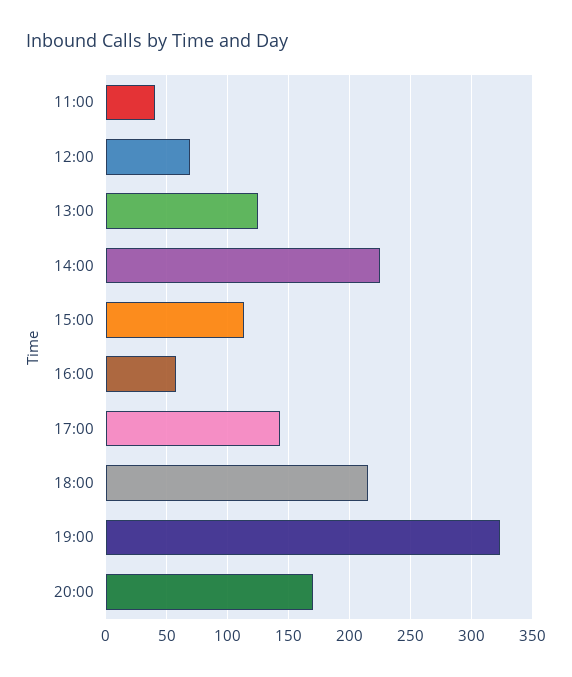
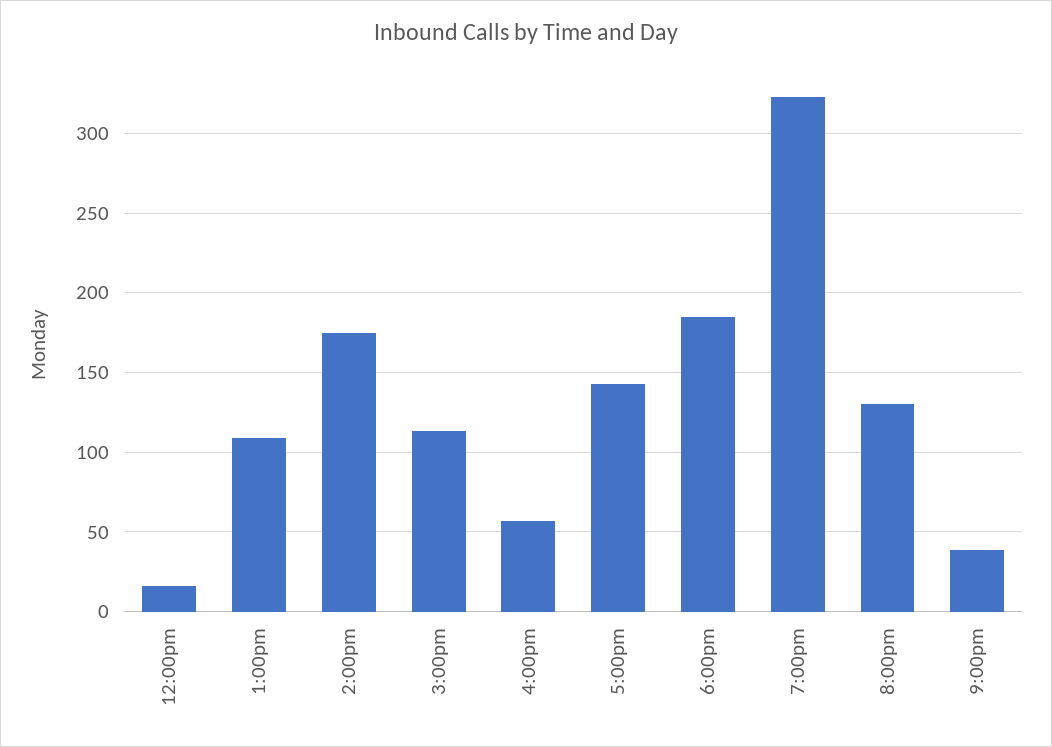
11:00: 40 -> none
12:00: 70 -> 15
13:00: 125 -> 110
14:00: 225 -> 175
18:00: 215 -> 185
20:00: 170 -> 130
9:00pm: none -> 40

